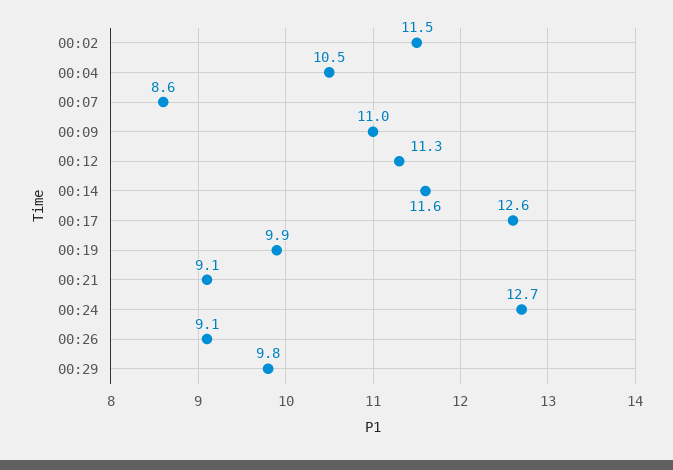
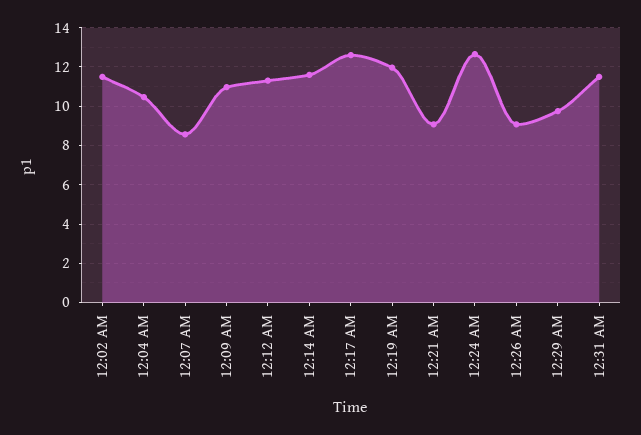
00:19: 9.9 -> 12
12:31 AM: none -> 11.5

